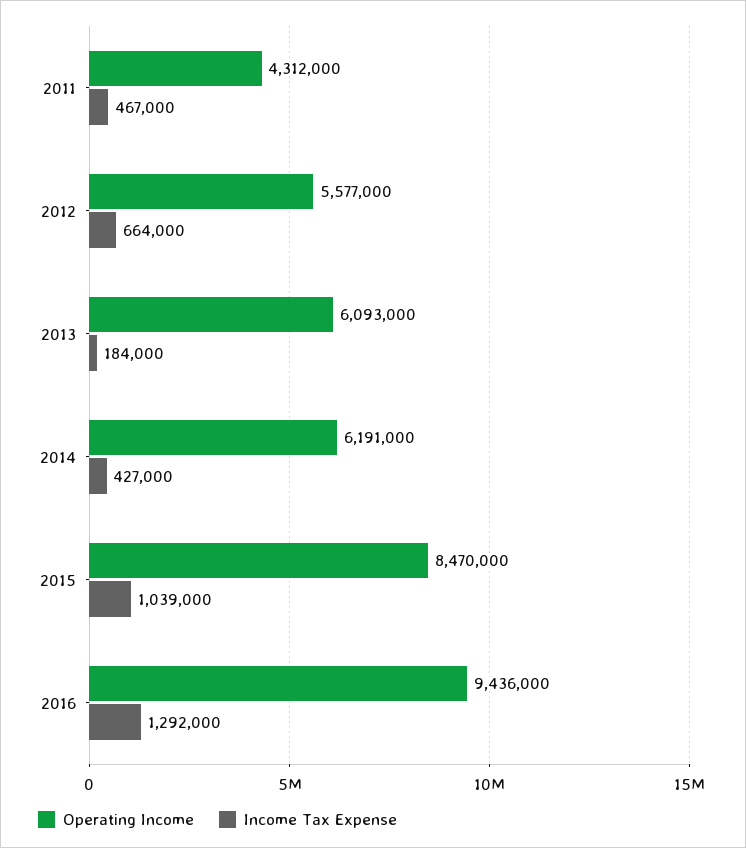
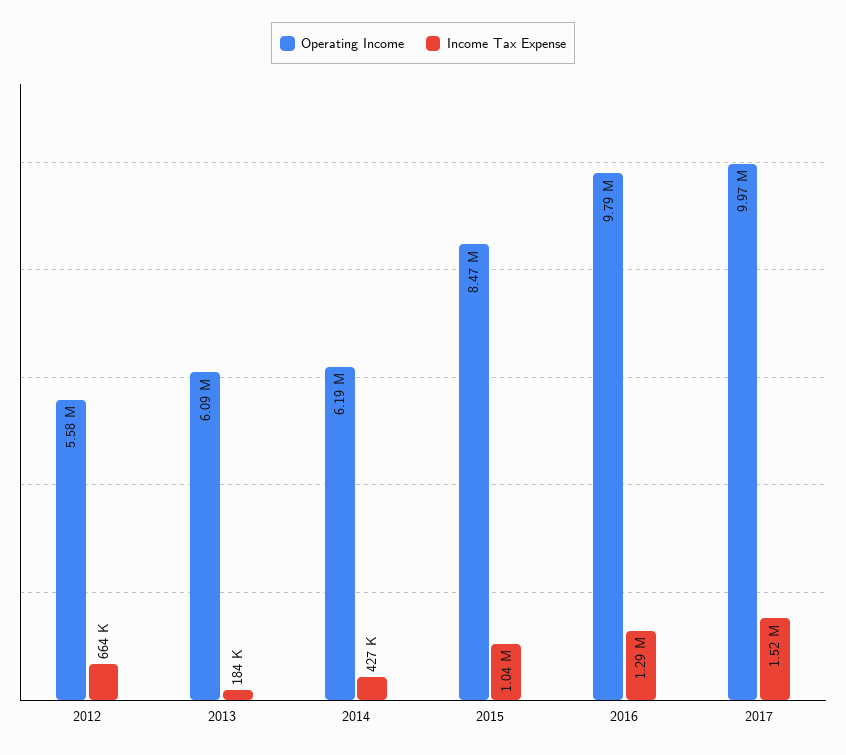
Operating Income, 2011: 4312000 -> none
Income Tax Expense, 2011: 467000 -> none
Operating Income, 2016: 9436000 -> 9790000
Operating Income, 2017: none -> 9970000
Income Tax Expense, 2017: none -> 1520000

